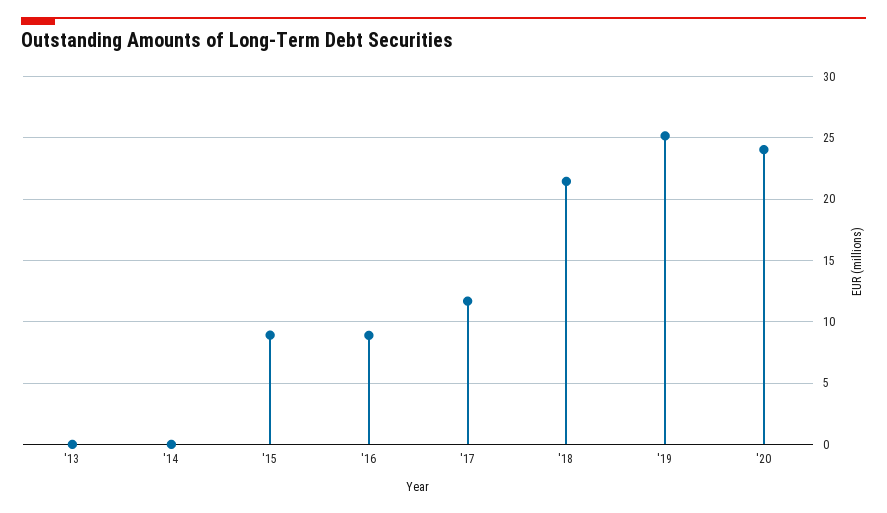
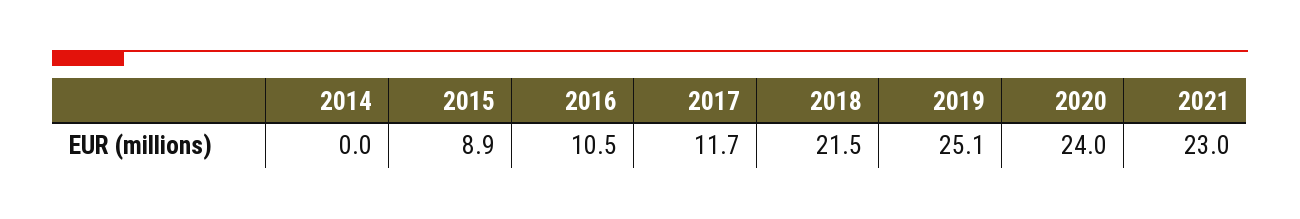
'13: 0 -> none
'16: 9 -> 10.5
2021: none -> 23

